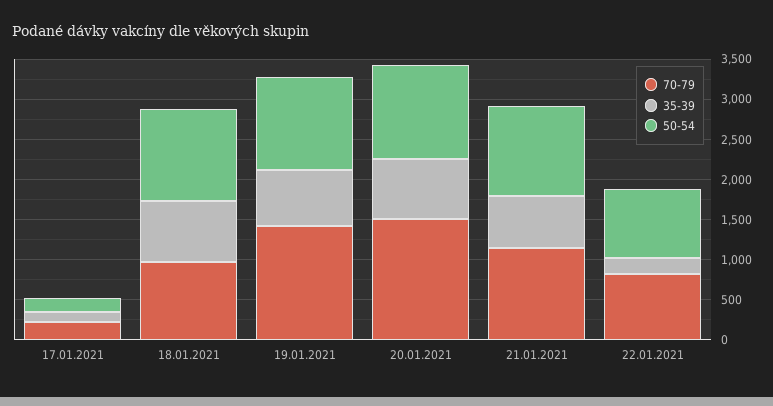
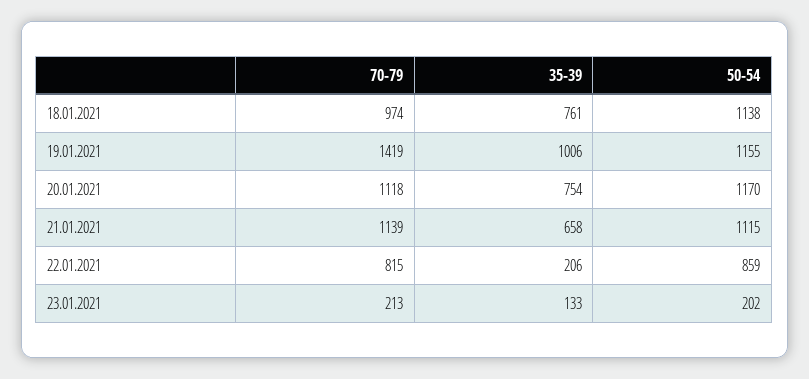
70-79, 17.01.2021: 200 -> none
35-39, 17.01.2021: 100 -> none
50-54, 17.01.2021: 200 -> none
35-39, 19.01.2021: 700 -> 1006
70-79, 20.01.2021: 1500 -> 1118
70-79, 23.01.2021: none -> 213
35-39, 23.01.2021: none -> 133
50-54, 23.01.2021: none -> 202

